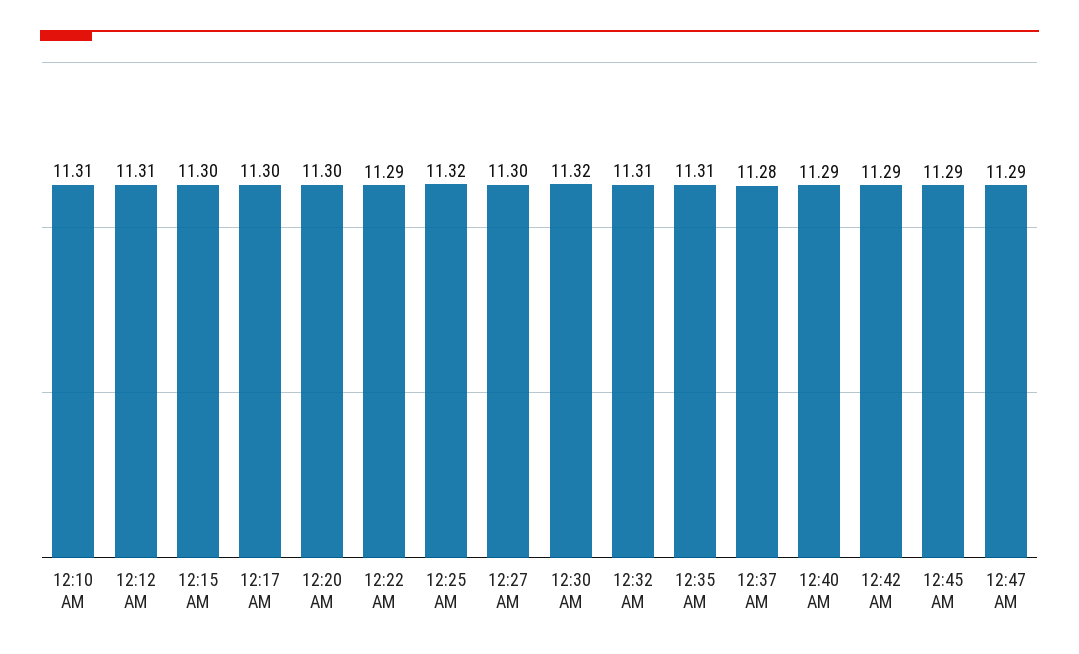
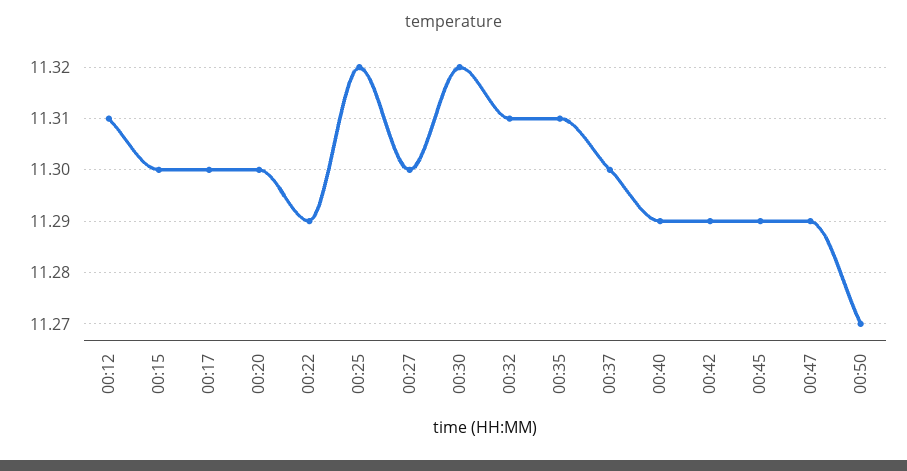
12:10 AM: 11.31 -> none
12:37 AM: 11.28 -> 11.3
00:50: none -> 11.27

